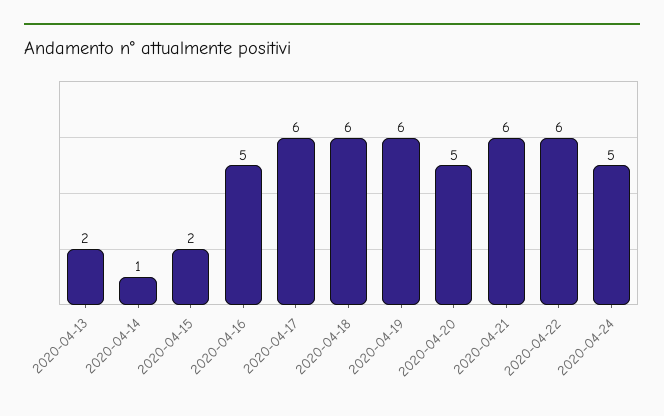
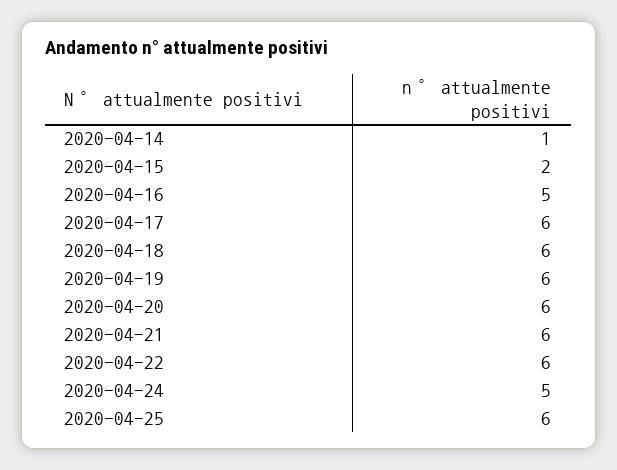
2020-04-13: 2 -> none
2020-04-20: 5 -> 6
2020-04-25: none -> 6

